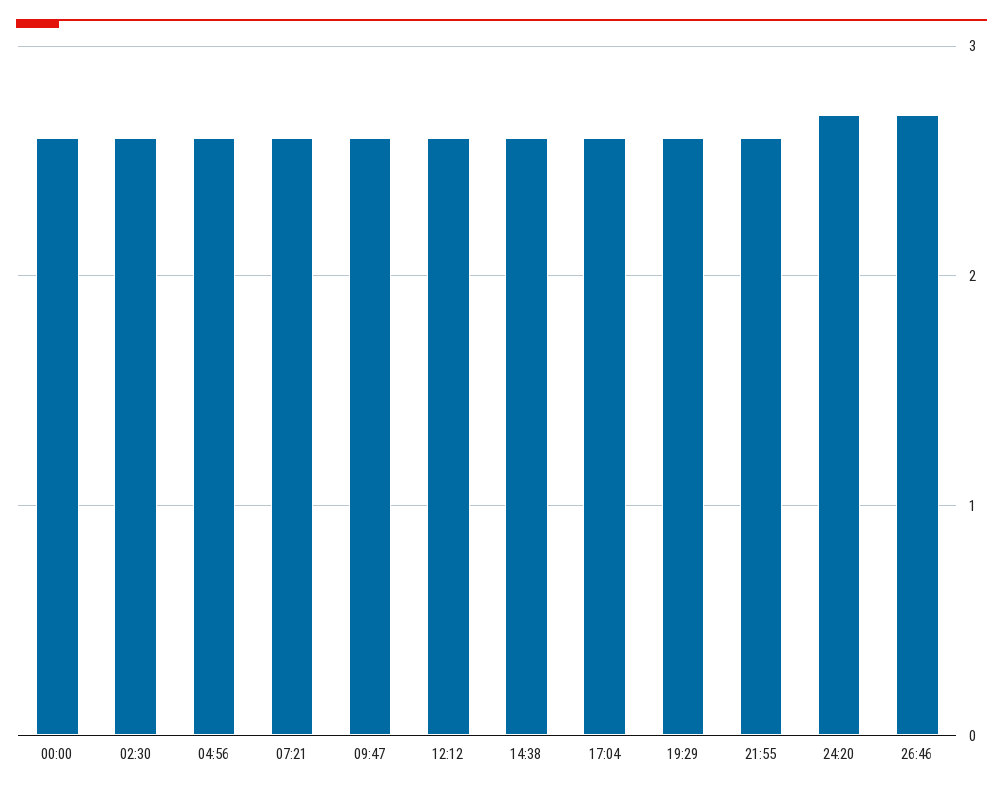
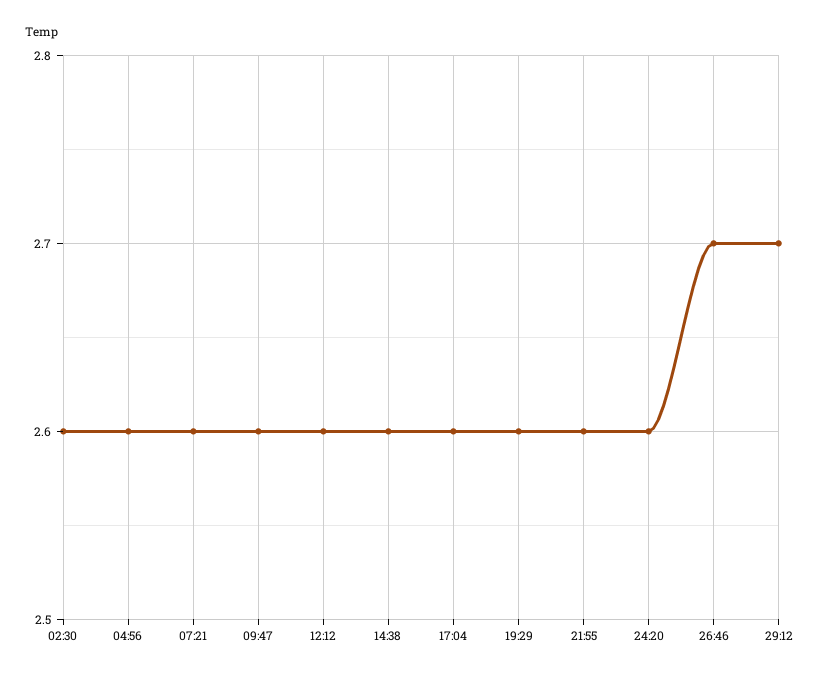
00:00: 2.6 -> none
24:20: 2.7 -> 2.6
29:12: none -> 2.7

